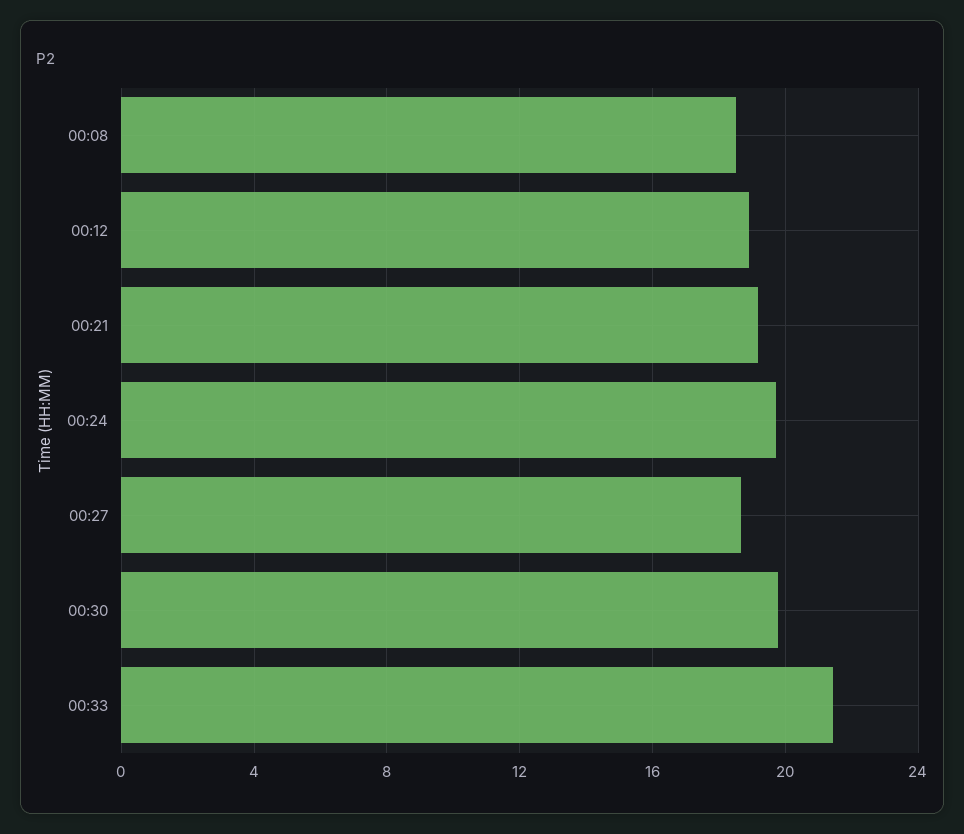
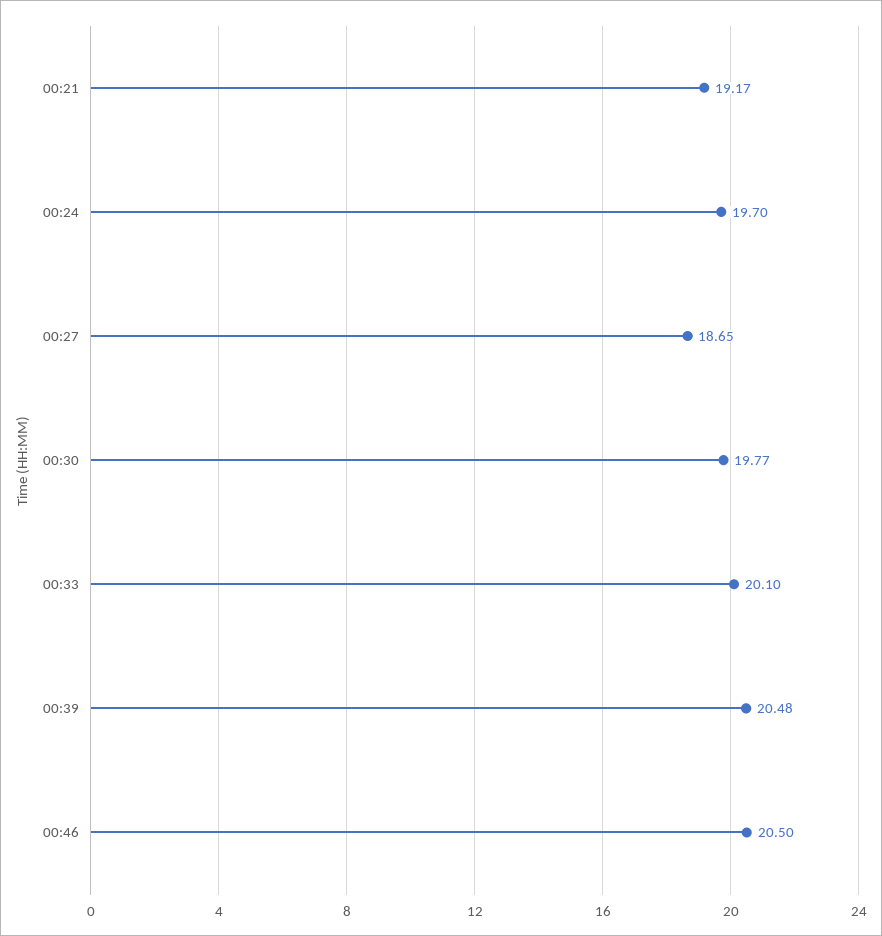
00:08: 18.5 -> none
00:12: 19 -> none
00:33: 21.5 -> 20.1
00:39: none -> 20.48
00:46: none -> 20.5

